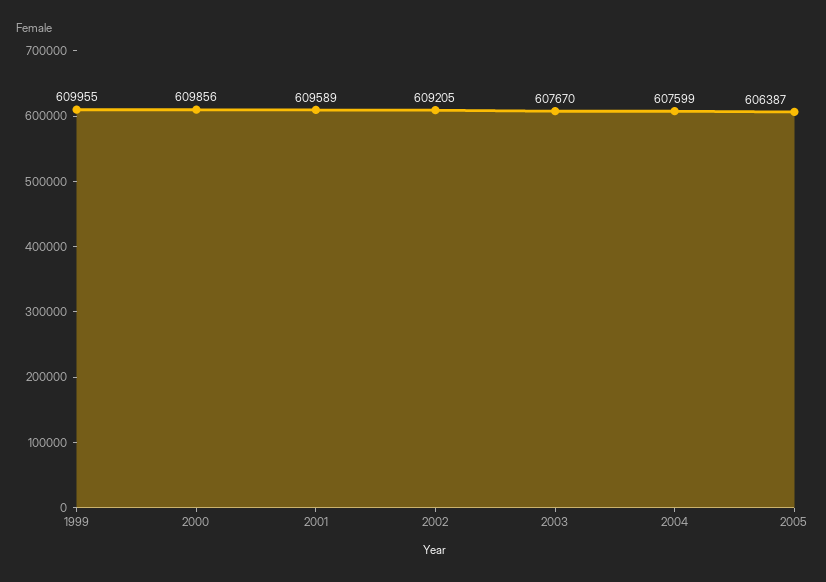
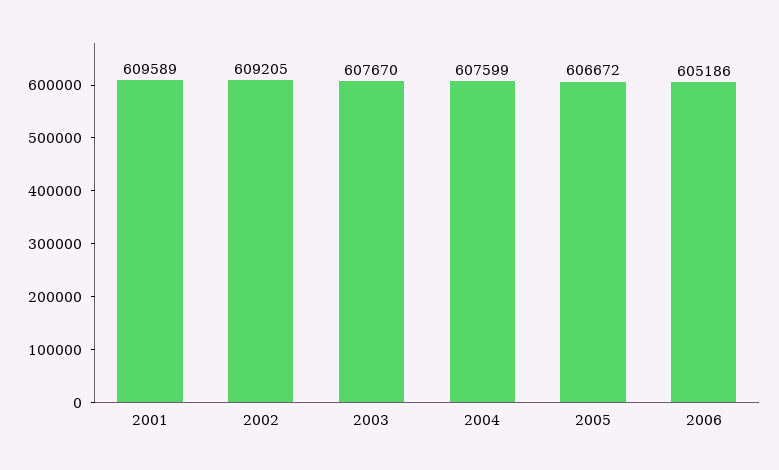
1999: 609955 -> none
2000: 609856 -> none
2005: 606387 -> 606672
2006: none -> 605186

